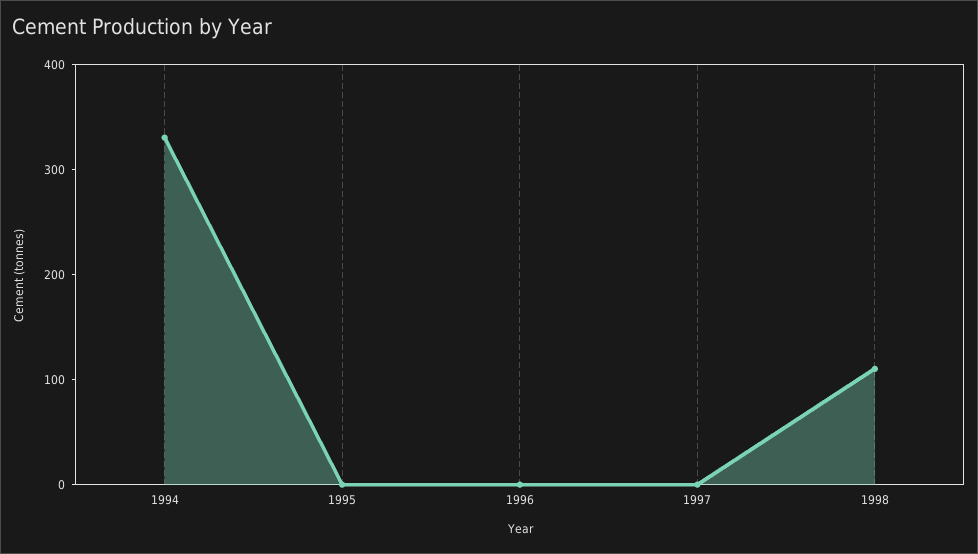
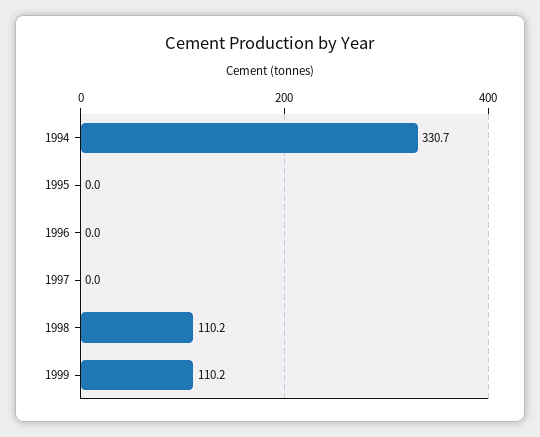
1999: none -> 110.2

